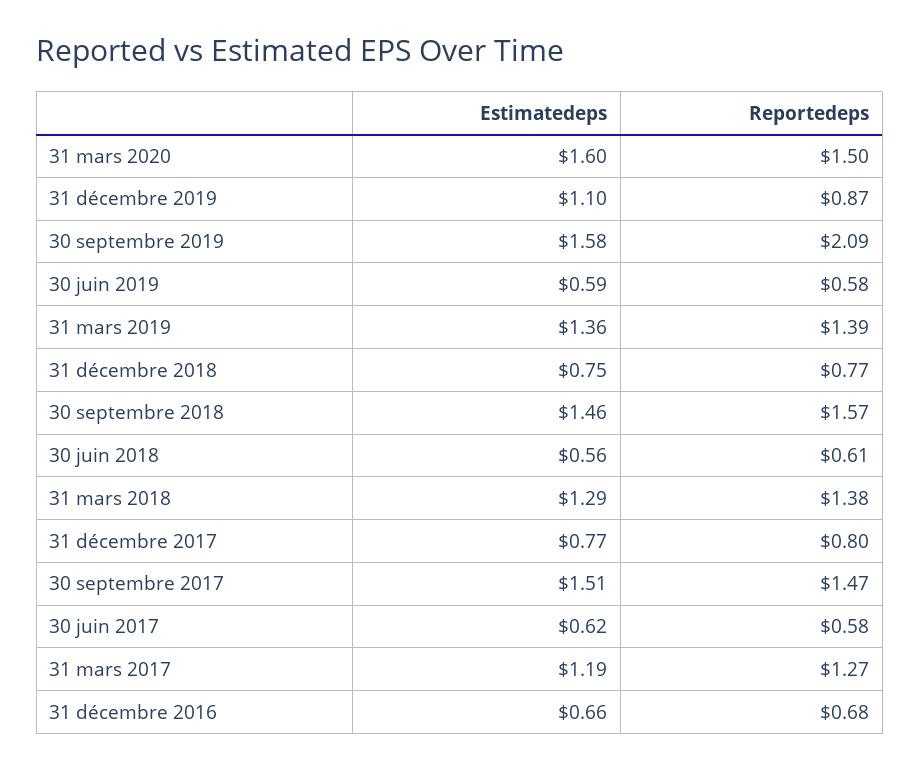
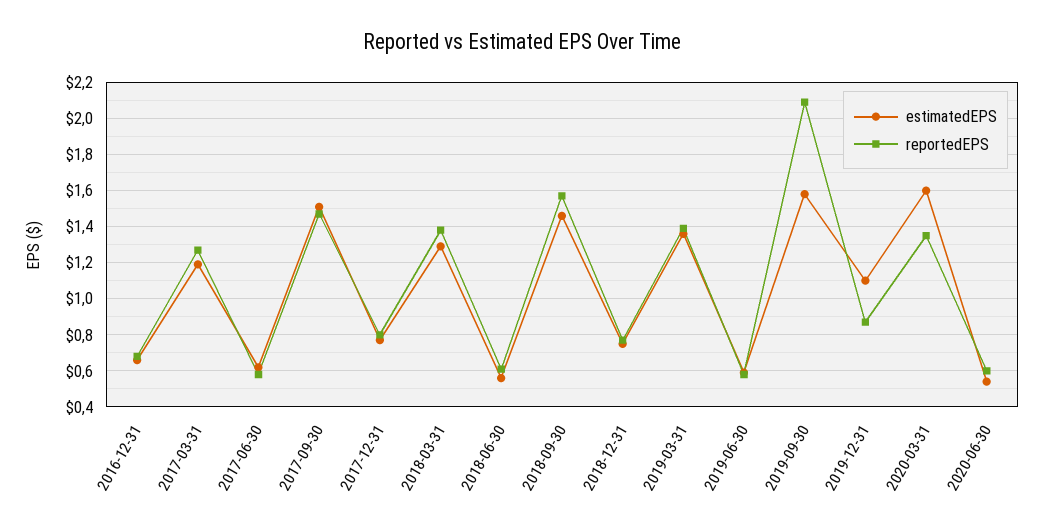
Reportedeps, 31 mars 2020: 1.5 -> 1.35
Estimatedeps, 2020-06-30: none -> 0.55
Reportedeps, 2020-06-30: none -> 0.6

